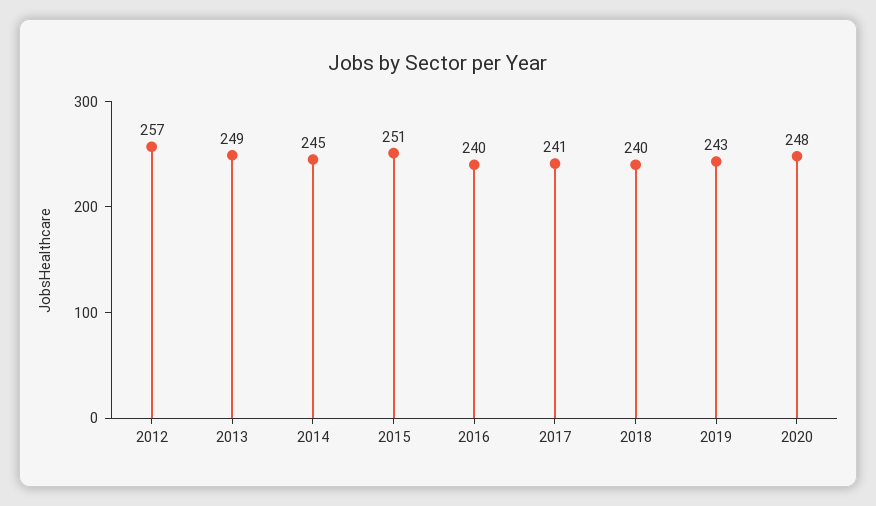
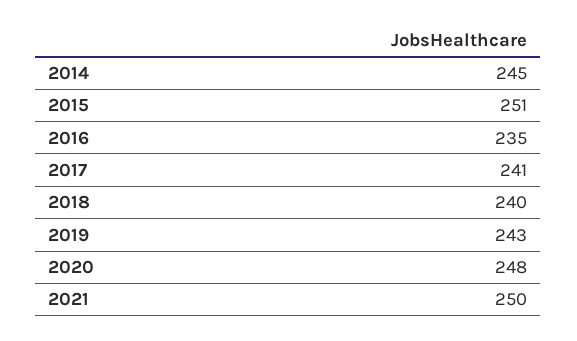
2012: 257 -> none
2013: 249 -> none
2016: 240 -> 235
2021: none -> 250

